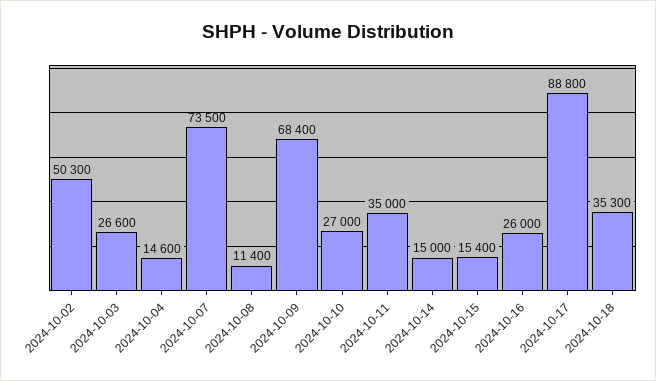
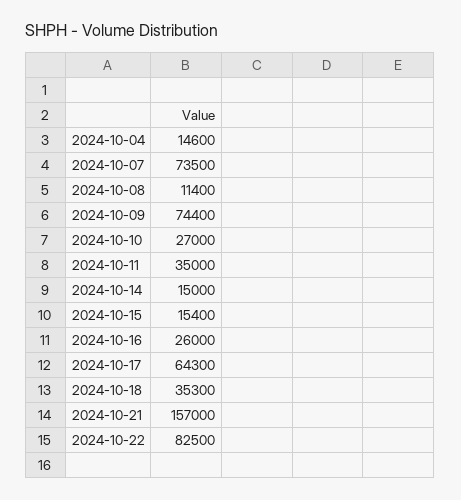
2024-10-02: 50300 -> none
2024-10-03: 26600 -> none
2024-10-09: 68400 -> 74400
2024-10-17: 88800 -> 64300
2024-10-21: none -> 157000
2024-10-22: none -> 82500

